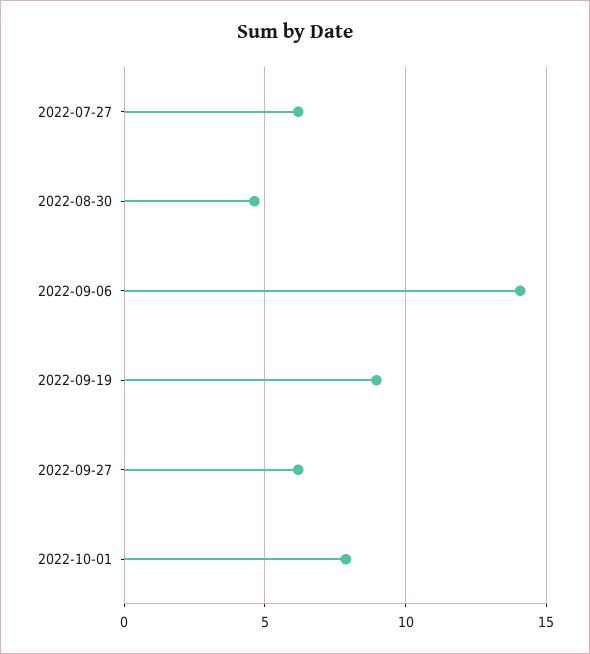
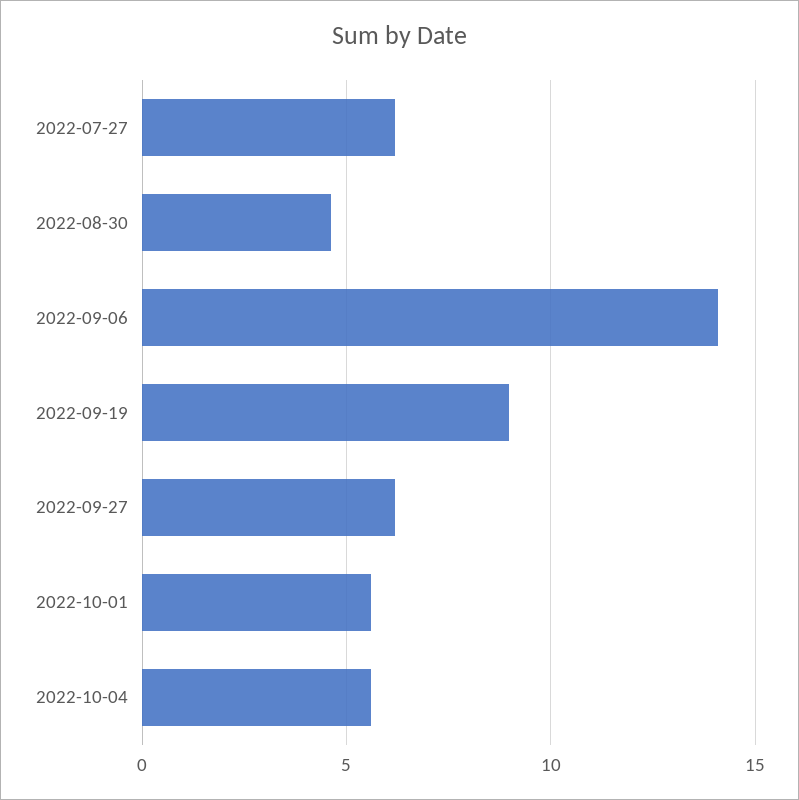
2022-10-01: 8 -> 5.5
2022-10-04: none -> 5.5

